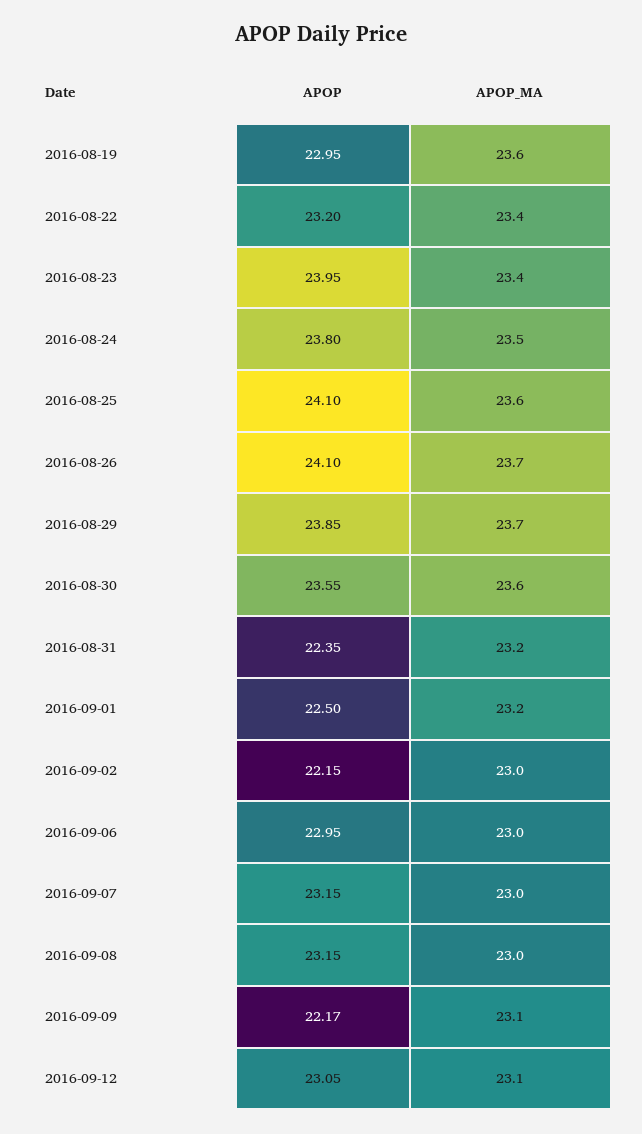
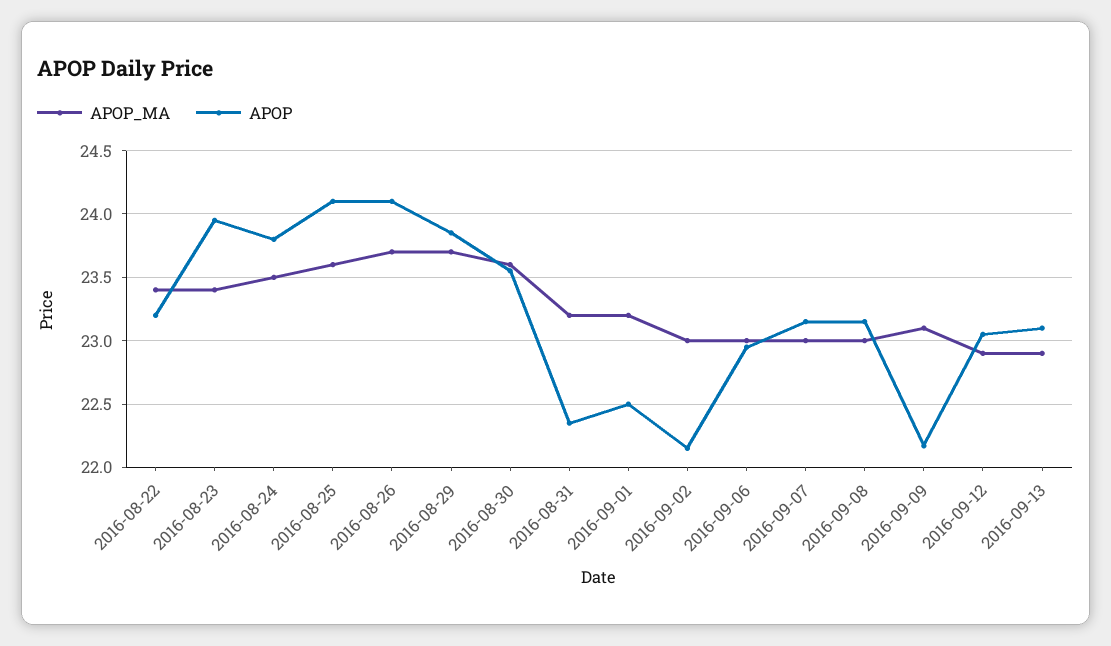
APOP, 2016-08-19: 22.95 -> none
APOP_MA, 2016-08-19: 23.6 -> none
APOP_MA, 2016-09-12: 23.1 -> 22.9
APOP_MA, 2016-09-13: none -> 22.9
APOP, 2016-09-13: none -> 23.1

